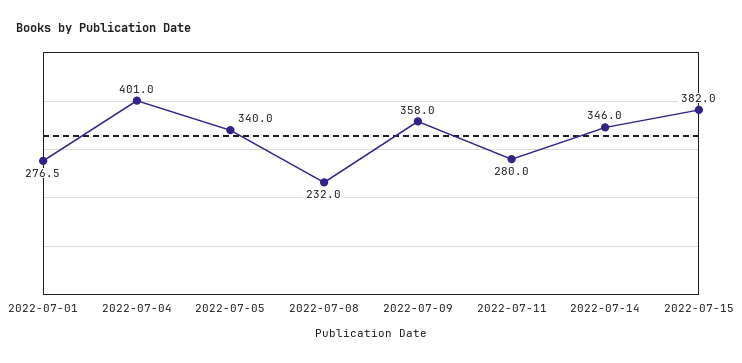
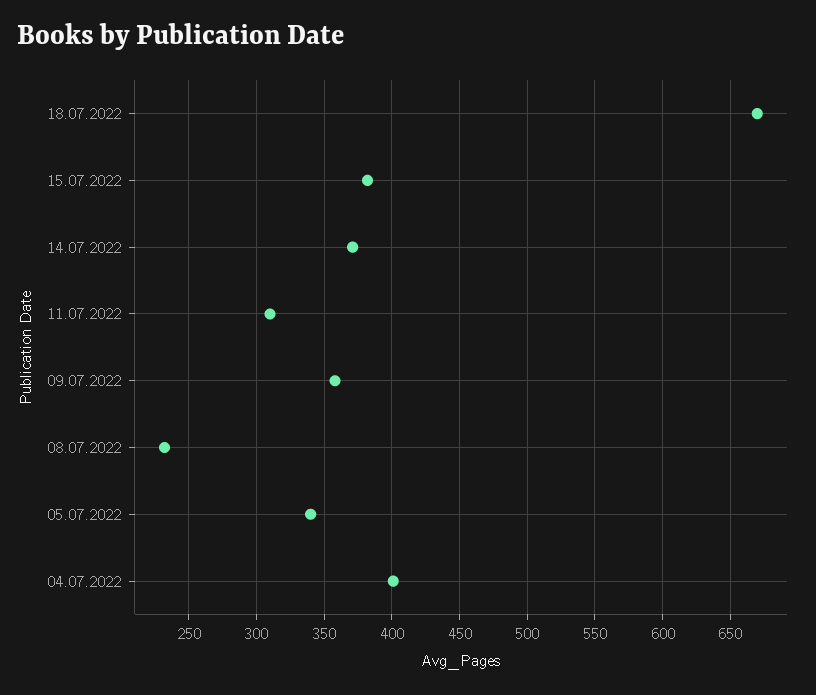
2022-07-01: 276.5 -> none
2022-07-11: 280 -> 310
2022-07-14: 346 -> 370
18.07.2022: none -> 670

